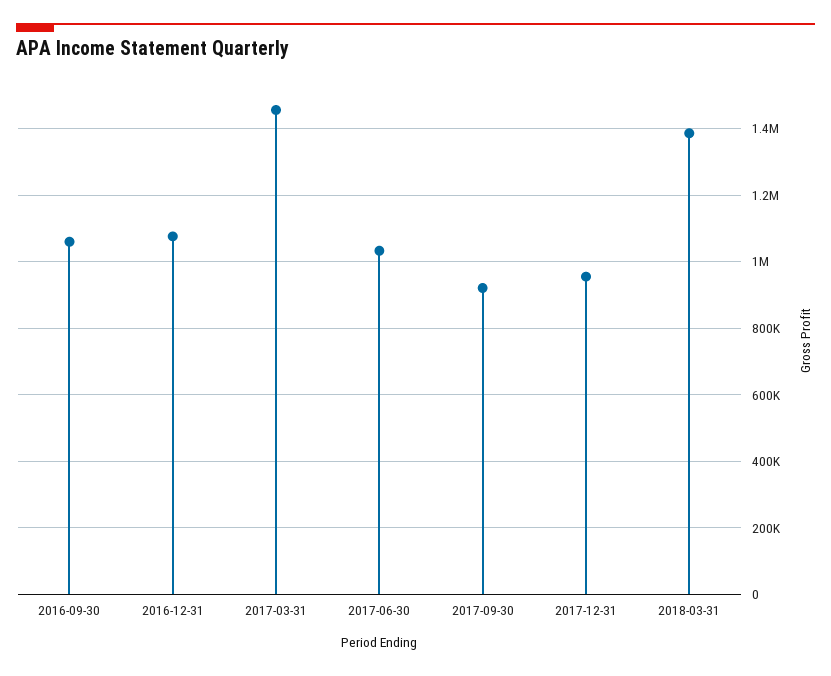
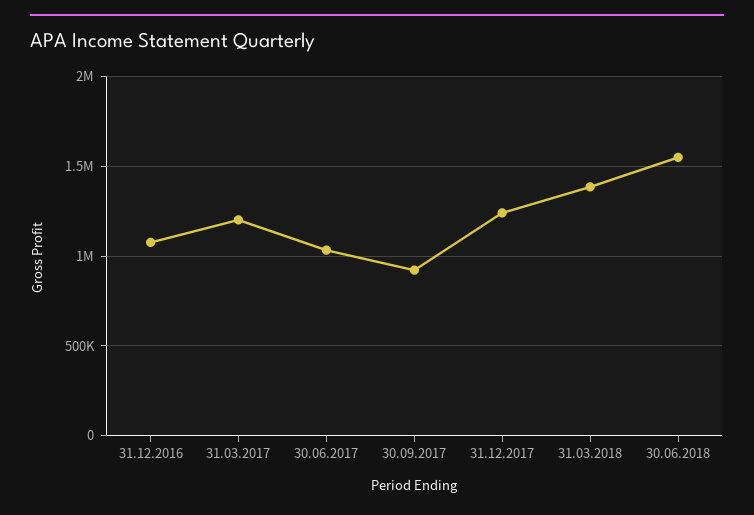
2016-09-30: 1060000 -> none
2017-03-31: 1460000 -> 1200000
2017-12-31: 960000 -> 1250000
30.06.2018: none -> 1550000

